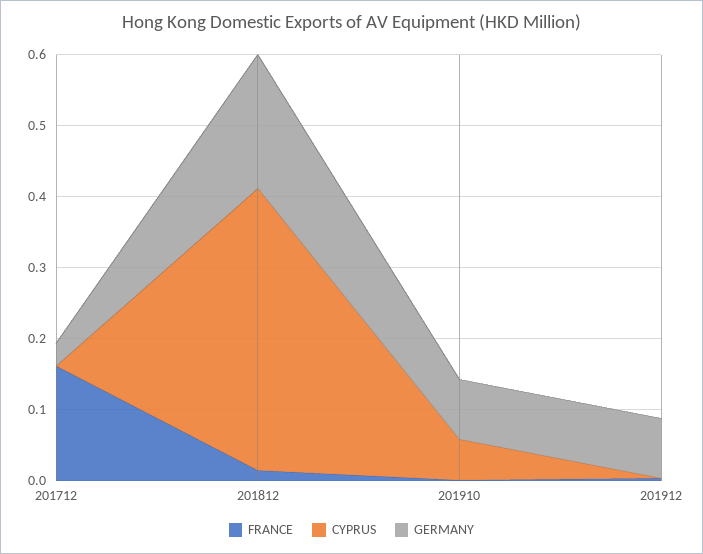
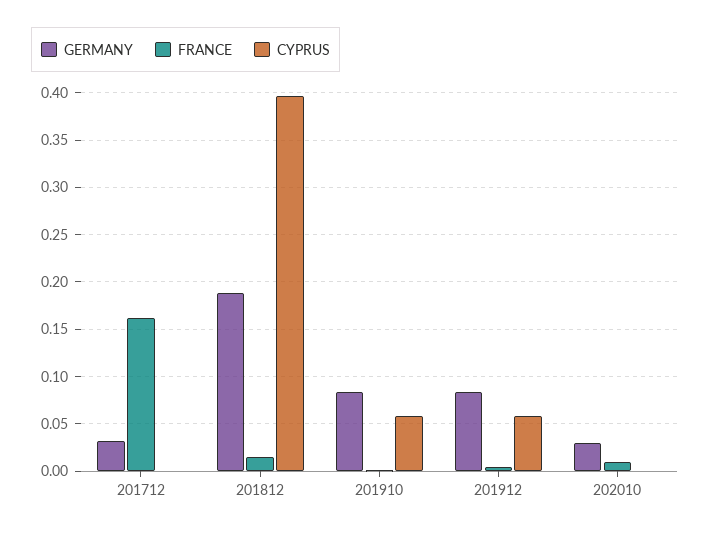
CYPRUS, 201912: 0 -> 0.06
GERMANY, 202010: none -> 0.03
FRANCE, 202010: none -> 0.01
CYPRUS, 202010: none -> 0

